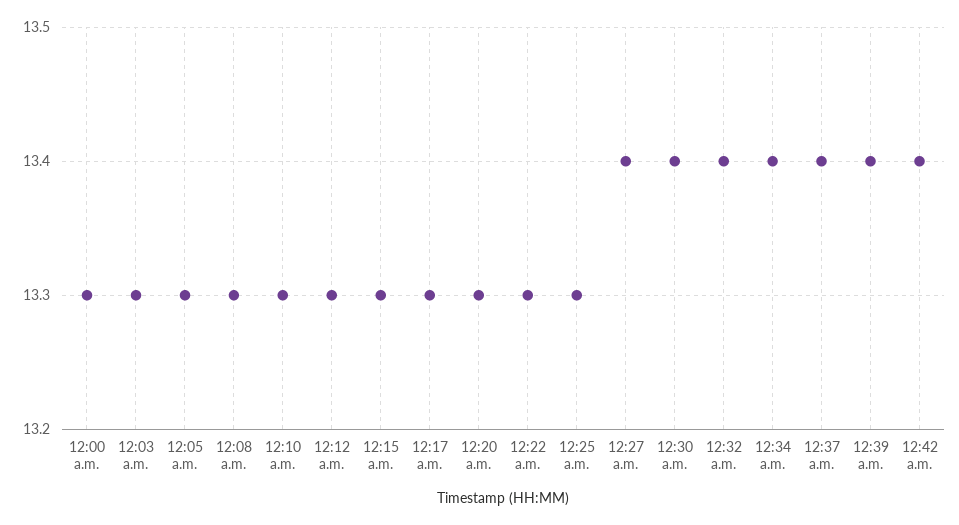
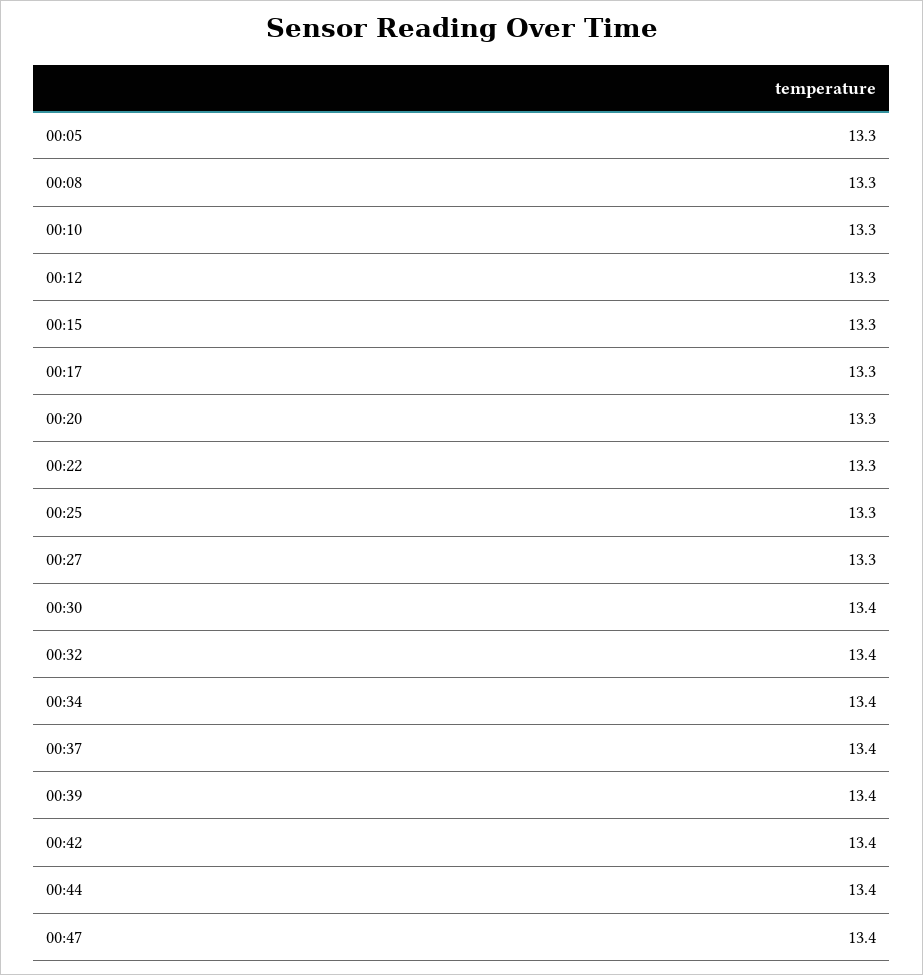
12:00 a.m.: 13.3 -> none
12:03 a.m.: 13.3 -> none
12:27 a.m.: 13.4 -> 13.3
00:44: none -> 13.4
00:47: none -> 13.4

